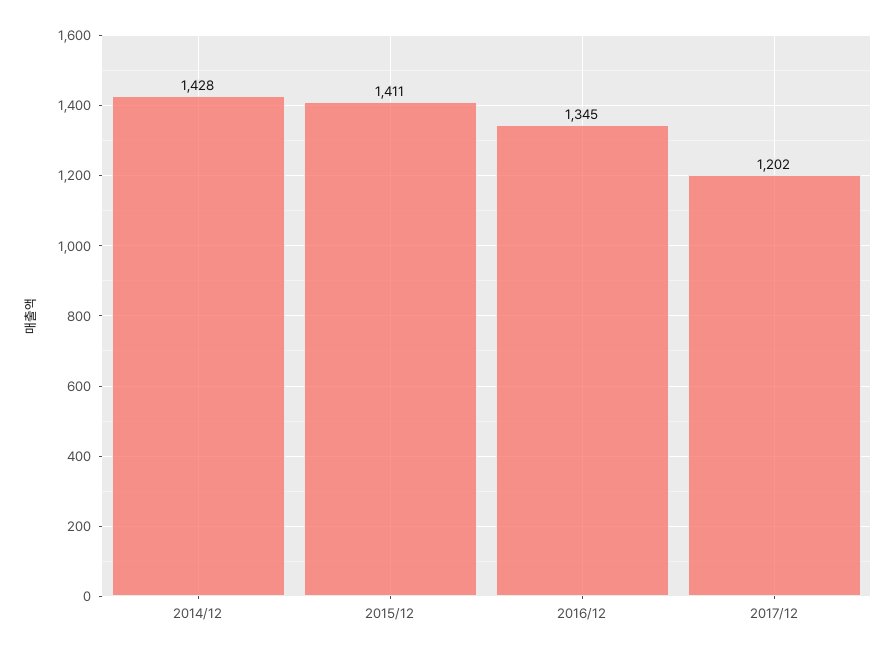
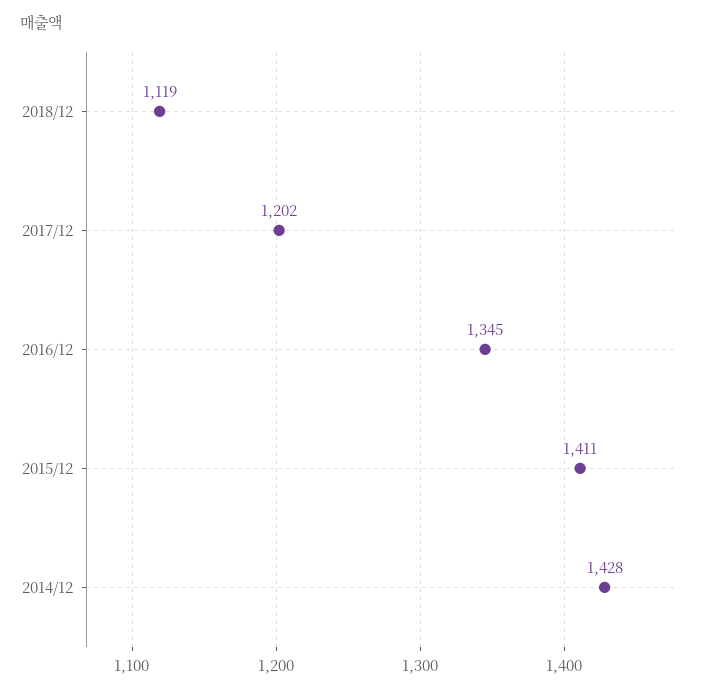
2018/12: none -> 1119

